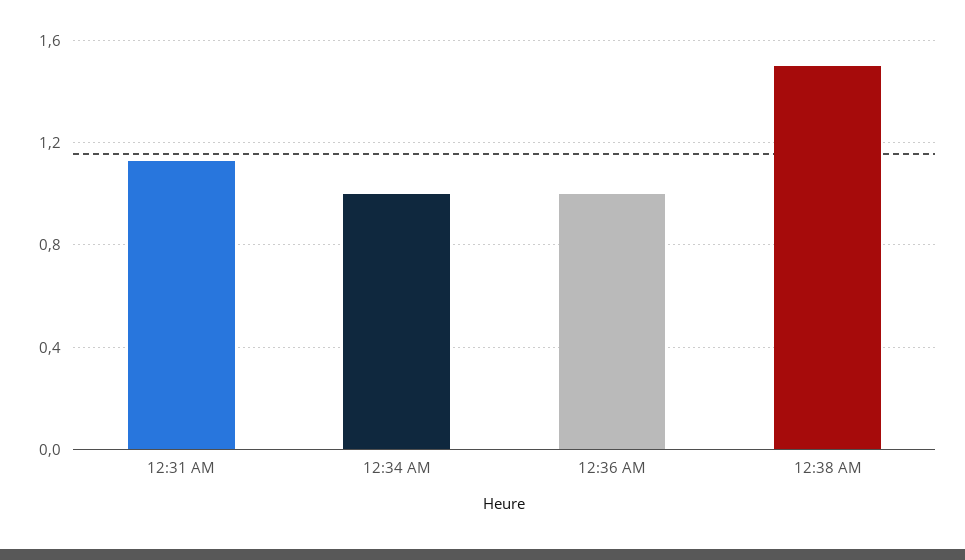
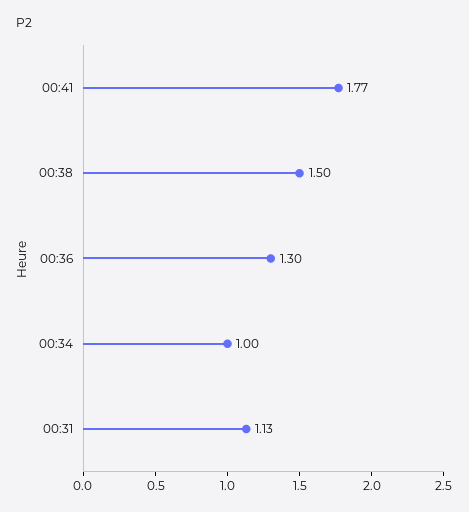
12:36 AM: 1 -> 1.3
00:41: none -> 1.77

